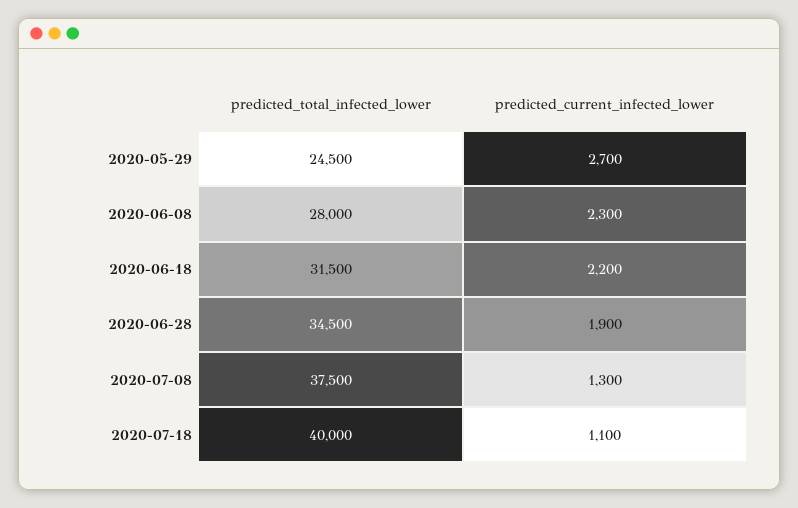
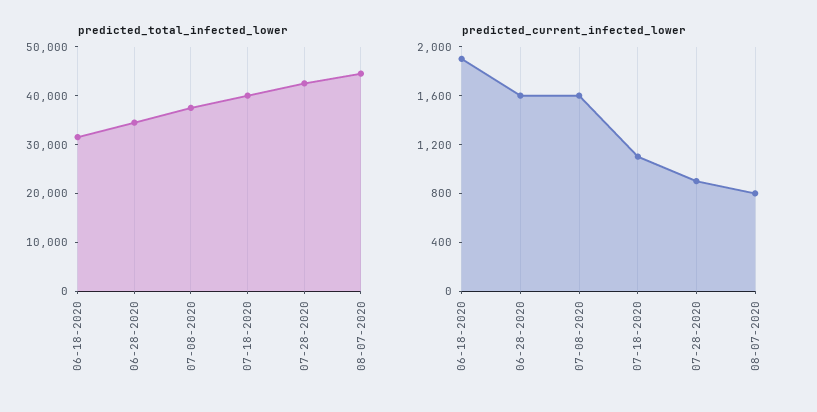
predicted_total_infected_lower, 2020-05-29: 24500 -> none
predicted_current_infected_lower, 2020-05-29: 2700 -> none
predicted_total_infected_lower, 2020-06-08: 28000 -> none
predicted_current_infected_lower, 2020-06-08: 2300 -> none
predicted_current_infected_lower, 2020-06-18: 2200 -> 1900
predicted_current_infected_lower, 2020-06-28: 1900 -> 1600
predicted_current_infected_lower, 2020-07-08: 1300 -> 1600
predicted_total_infected_lower, 07-28-2020: none -> 42000
predicted_total_infected_lower, 08-07-2020: none -> 44000
predicted_current_infected_lower, 07-28-2020: none -> 900
predicted_current_infected_lower, 08-07-2020: none -> 800

